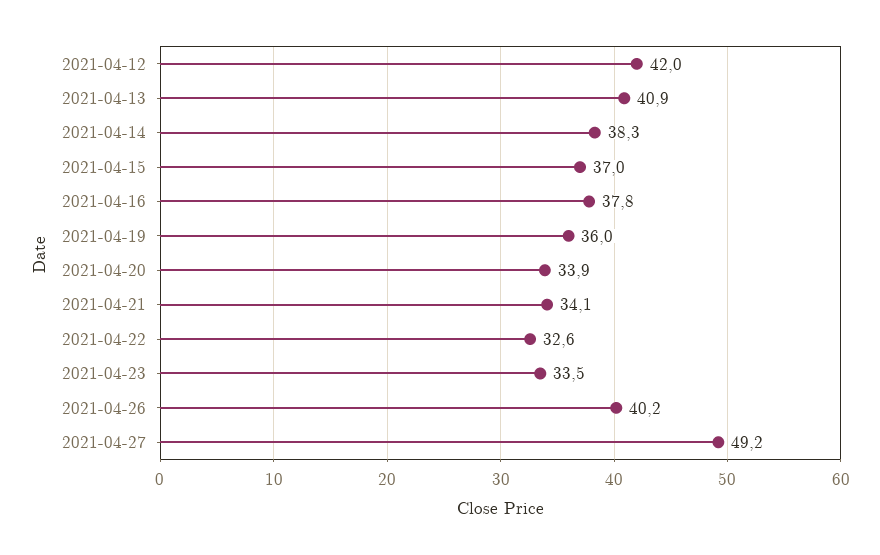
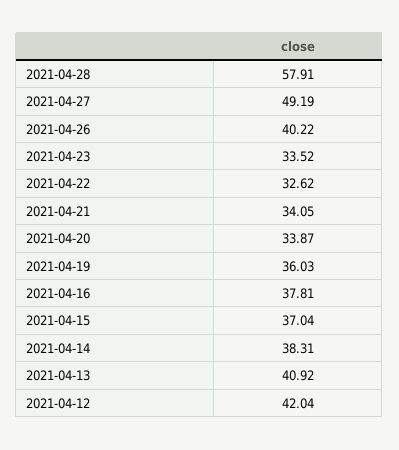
2021-04-28: none -> 57.91

